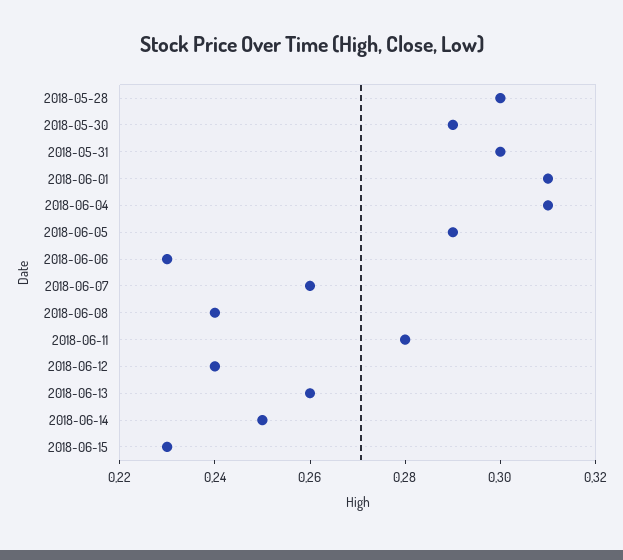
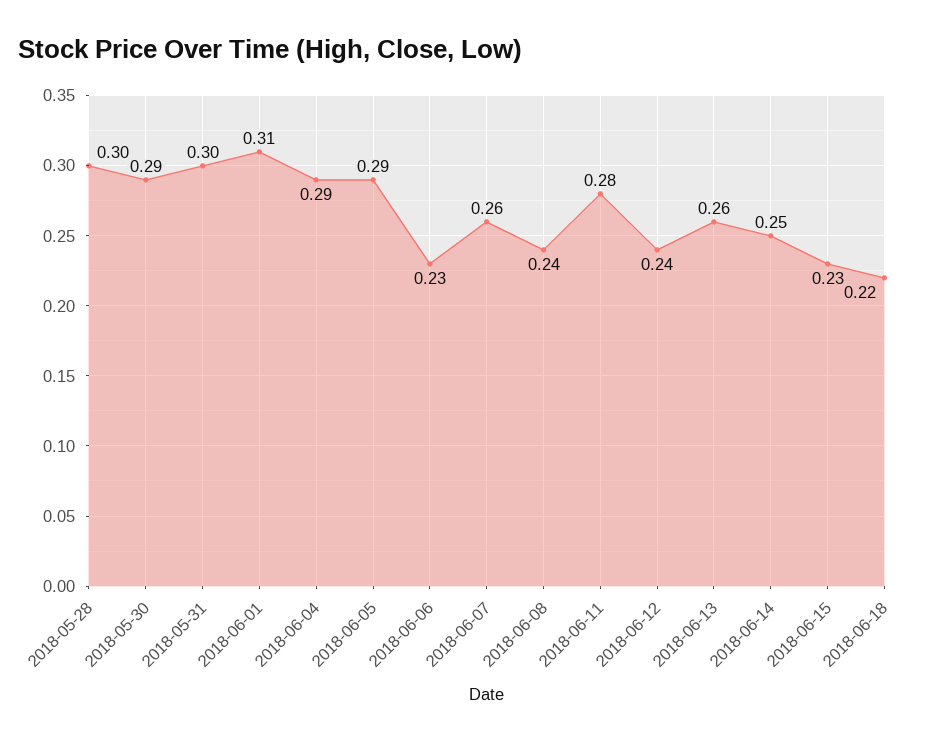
2018-06-04: 0.31 -> 0.29
2018-06-18: none -> 0.22

